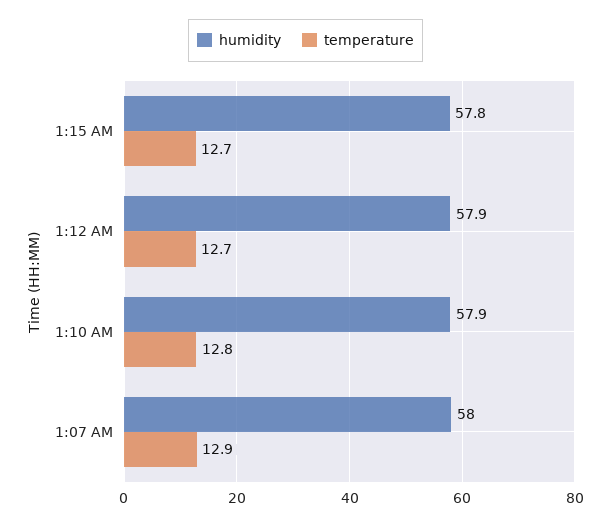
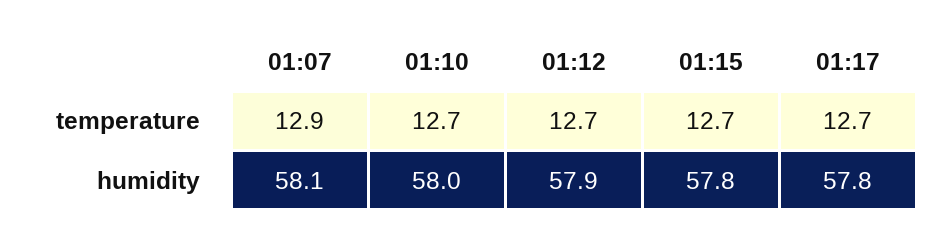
humidity, 1:10 AM: 57.9 -> 58
temperature, 1:10 AM: 12.8 -> 12.7
humidity, 1:07 AM: 58 -> 58.1
temperature, 01:17: none -> 12.7
humidity, 01:17: none -> 57.8

